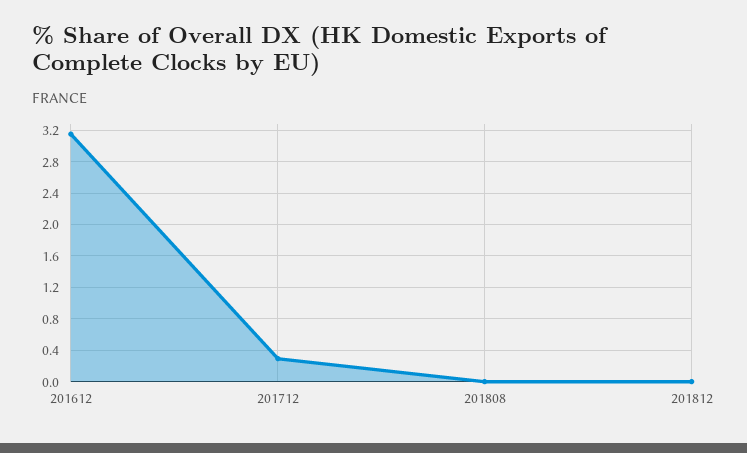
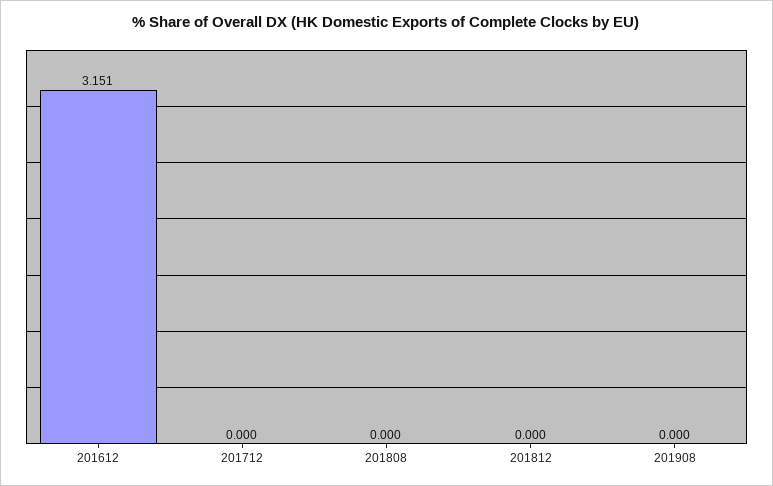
201712: 0.3 -> 0
201908: none -> 0

